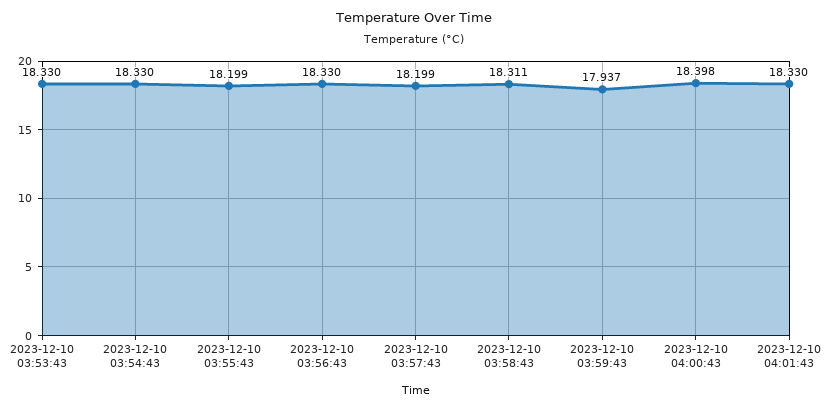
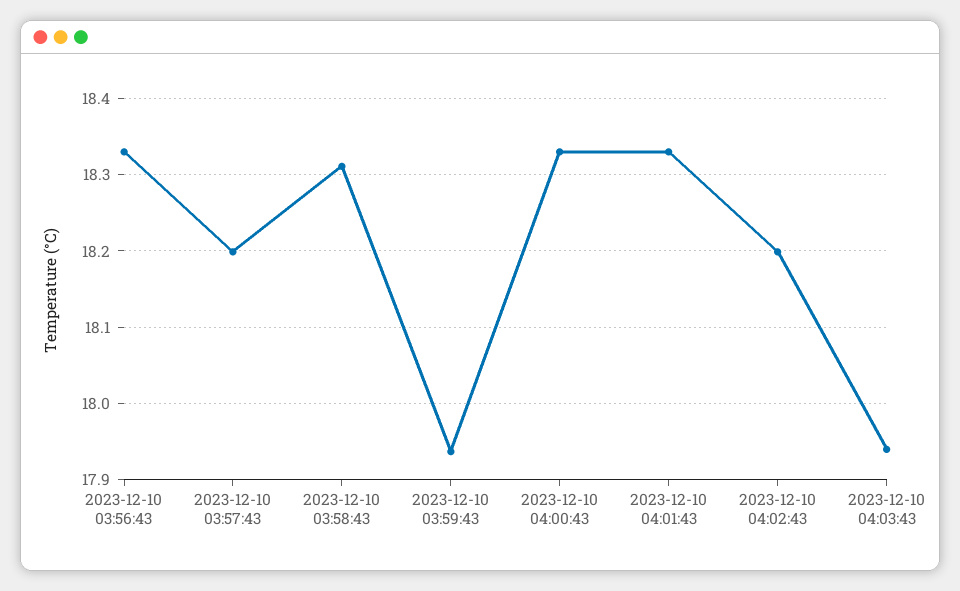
2023-12-10 03:53:43: 18.33 -> none
2023-12-10 03:54:43: 18.33 -> none
2023-12-10 03:55:43: 18.199 -> none
2023-12-10 04:00:43: 18.398 -> 18.33
2023-12-10 04:02:43: none -> 18.2
2023-12-10 04:03:43: none -> 17.94

